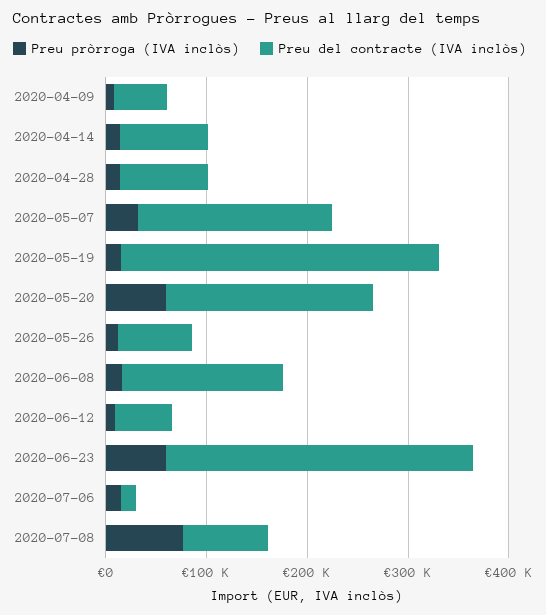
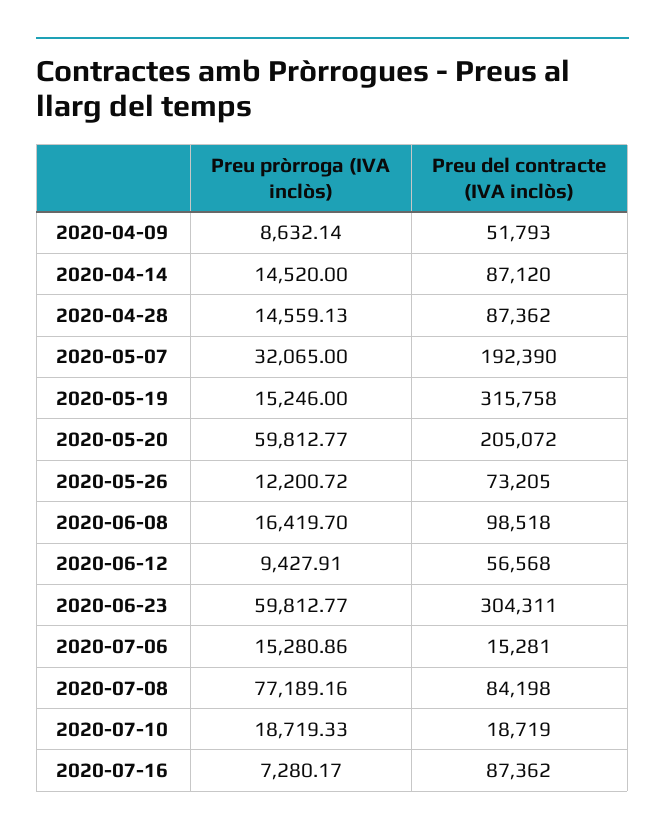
Preu del contracte (IVA inclòs), 2020-06-08: 160000 -> 98518
Preu pròrroga (IVA inclòs), 2020-07-10: none -> 18719.33
Preu del contracte (IVA inclòs), 2020-07-10: none -> 18719
Preu pròrroga (IVA inclòs), 2020-07-16: none -> 7280.17
Preu del contracte (IVA inclòs), 2020-07-16: none -> 87362

